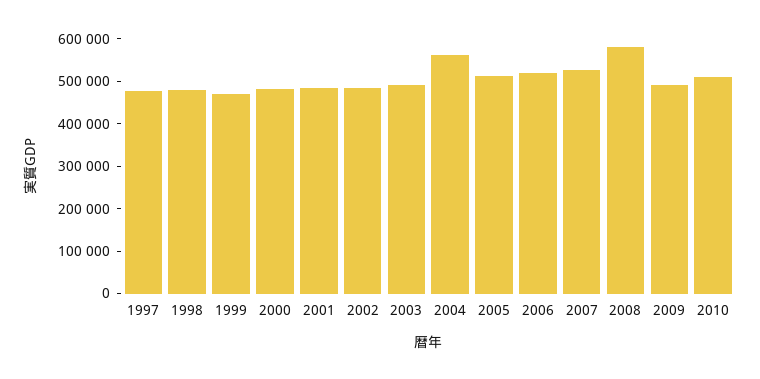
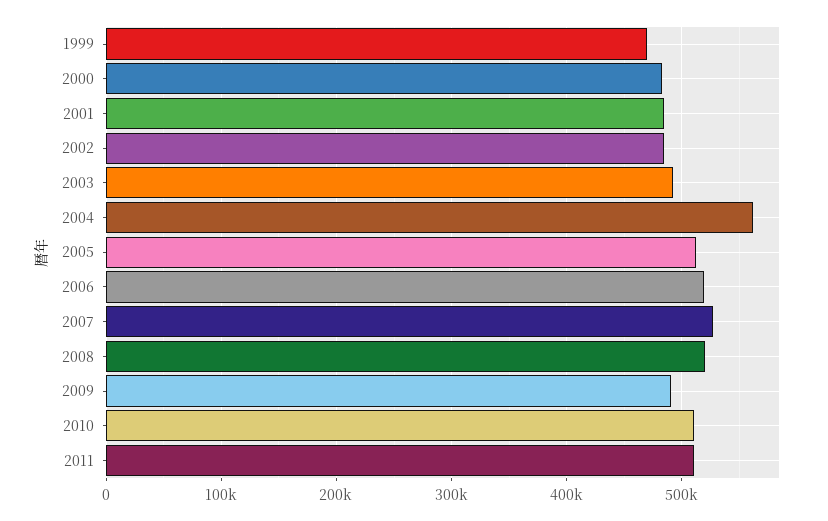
1997: 480000 -> none
1998: 480000 -> none
2008: 580000 -> 520000
2011: none -> 510000

